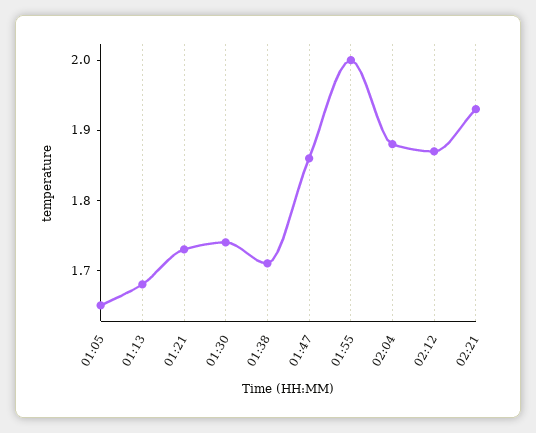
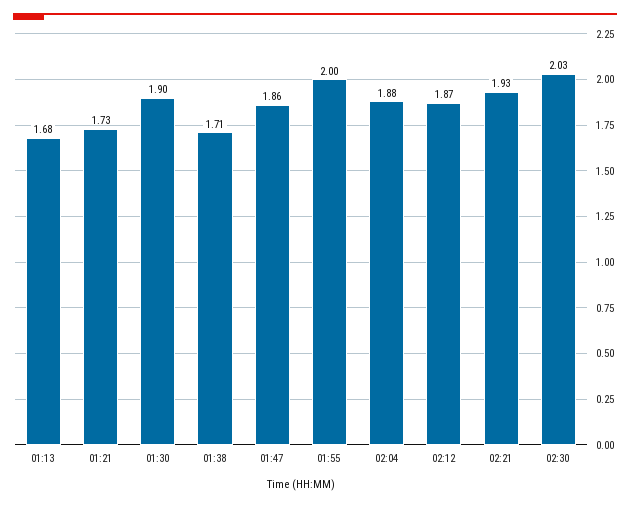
01:05: 1.65 -> none
01:30: 1.75 -> 1.9
02:30: none -> 2.03

